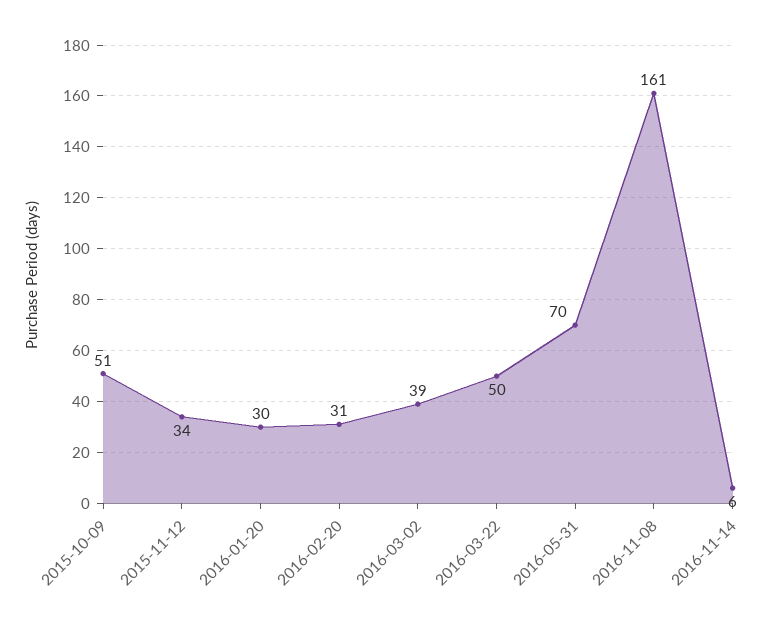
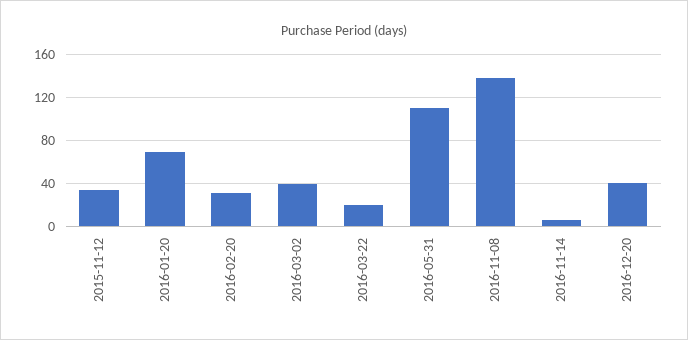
2015-10-09: 51 -> none
2016-01-20: 30 -> 70
2016-03-22: 50 -> 20
2016-05-31: 70 -> 110
2016-11-08: 161 -> 140
2016-12-20: none -> 40

